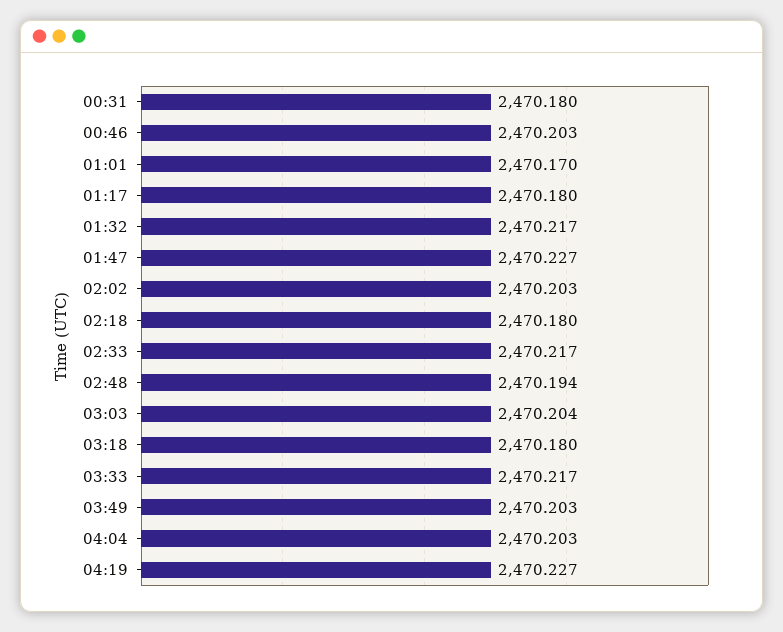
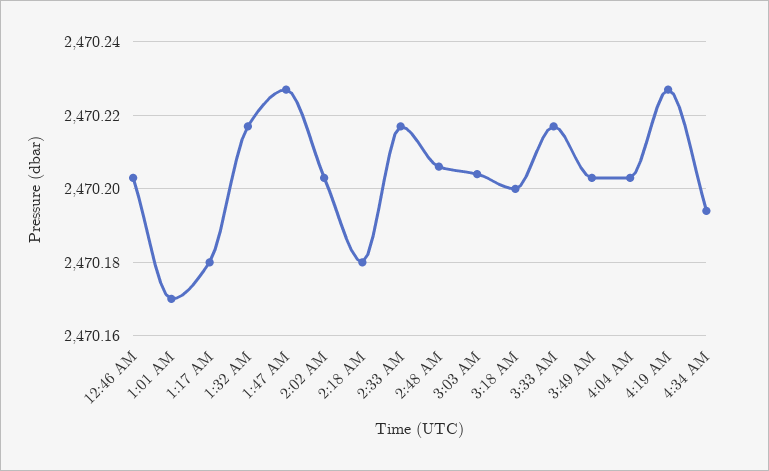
00:31: 2470.18 -> none
02:48: 2470.194 -> 2470.205
03:18: 2470.18 -> 2470.2
4:34 AM: none -> 2470.195

